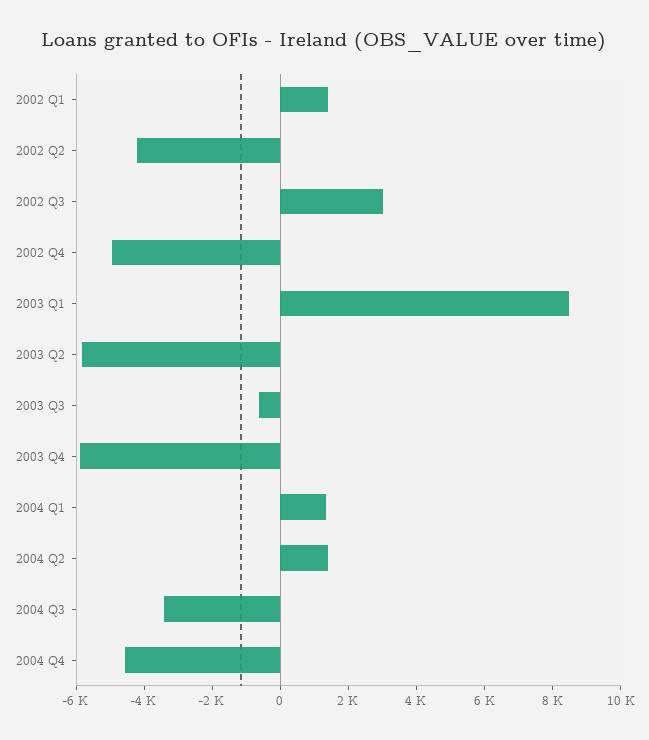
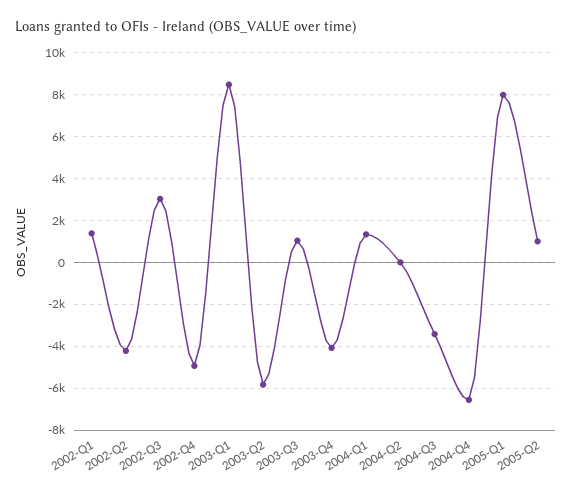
2003 Q3: -500 -> 1000
2003 Q4: -6000 -> -4000
2004 Q2: 1500 -> 0
2004 Q4: -4500 -> -6500
2005-Q1: none -> 8000
2005-Q2: none -> 1000

